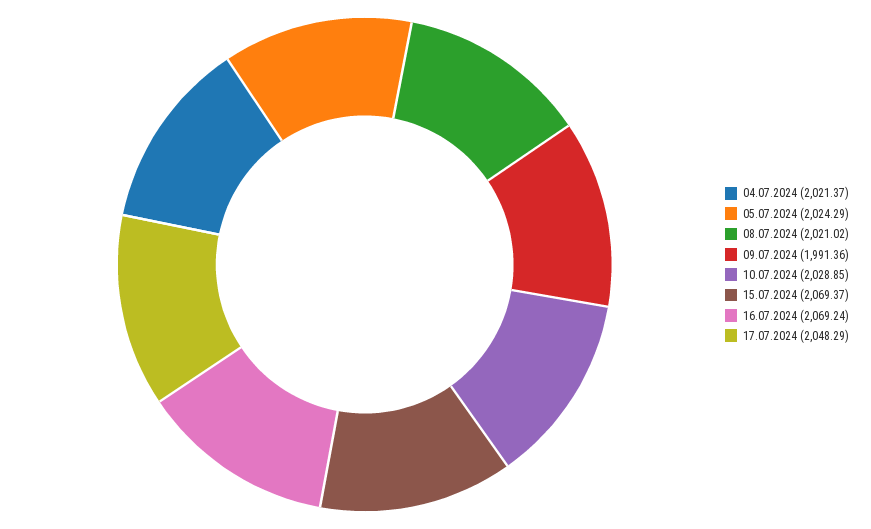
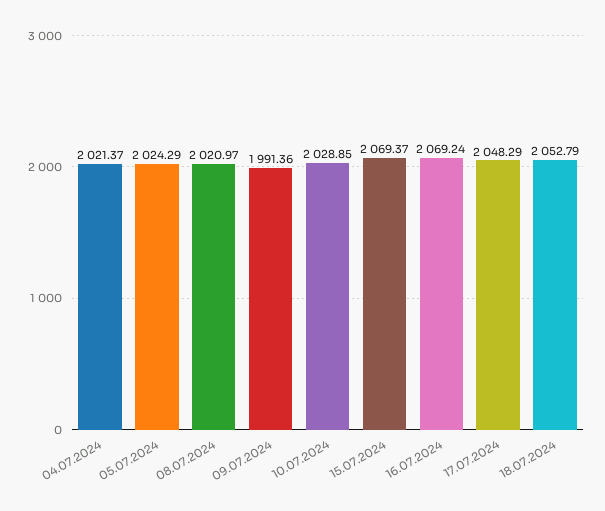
08.07.2024: 2021.02 -> 2020.97
18.07.2024: none -> 2052.79

